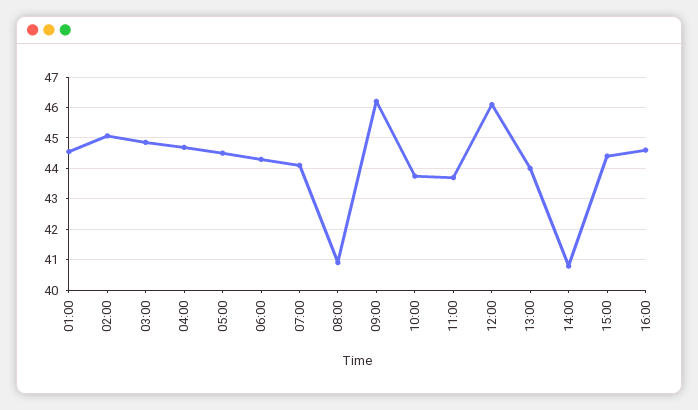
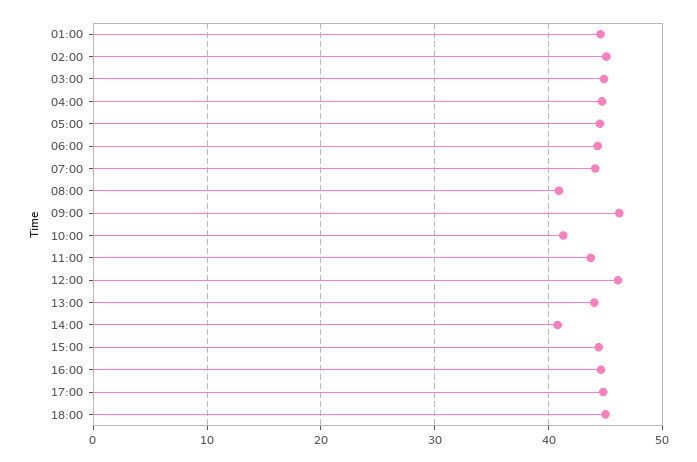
10:00: 43.8 -> 41
17:00: none -> 45
18:00: none -> 45

